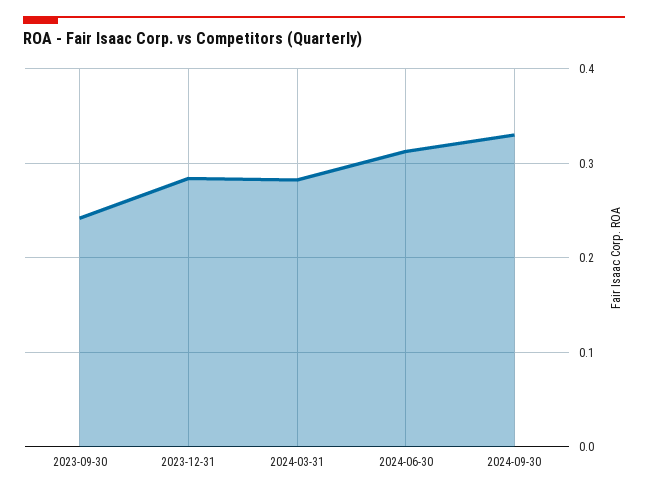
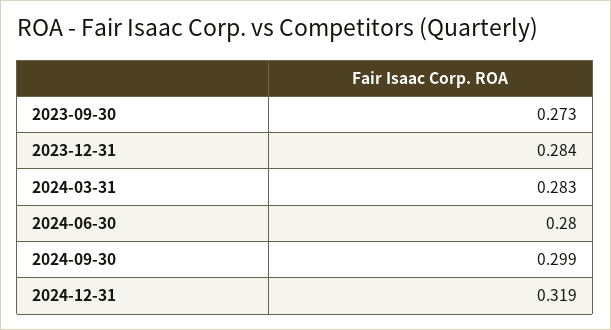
2023-09-30: 0.24 -> 0.273
2024-06-30: 0.31 -> 0.28
2024-09-30: 0.33 -> 0.299
2024-12-31: none -> 0.319

